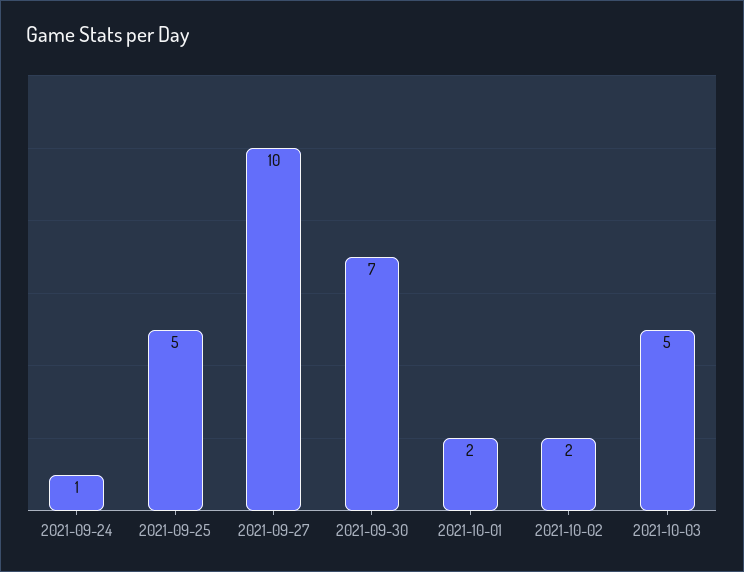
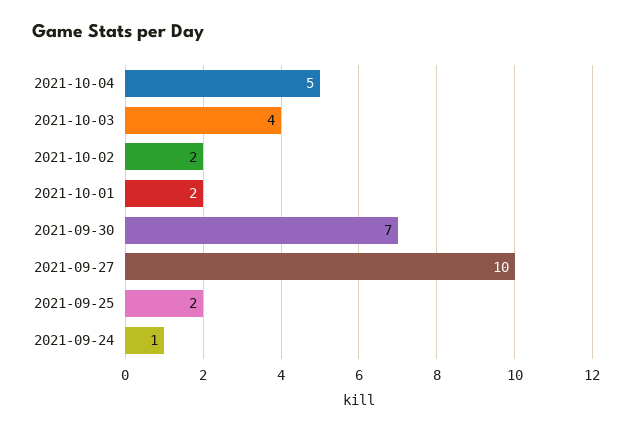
2021-09-25: 5 -> 2
2021-10-03: 5 -> 4
2021-10-04: none -> 5

